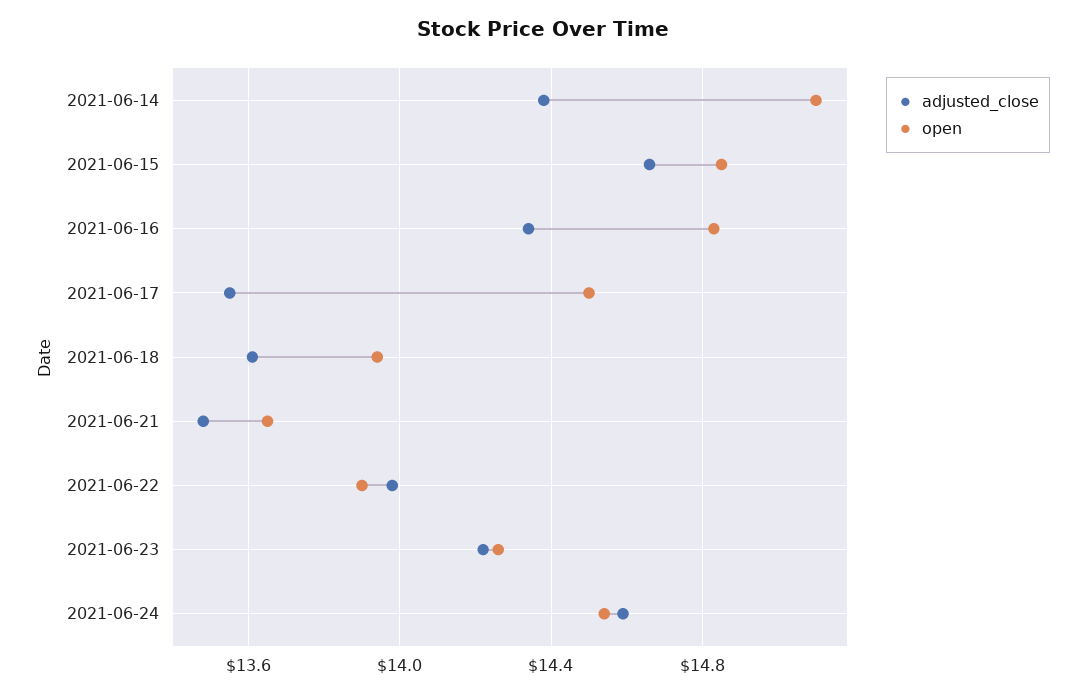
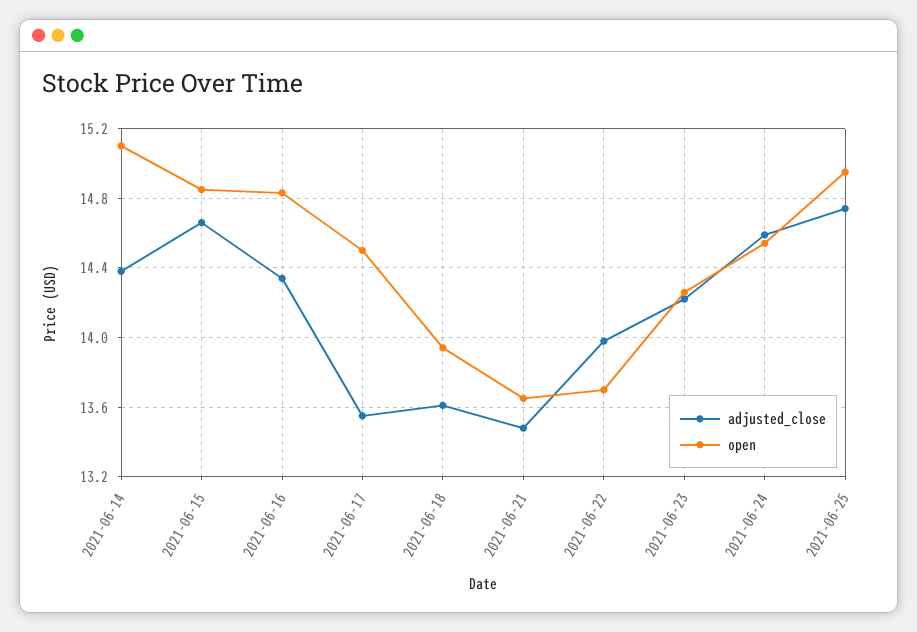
open, 2021-06-22: 13.9 -> 13.7
adjusted_close, 2021-06-25: none -> 14.75
open, 2021-06-25: none -> 14.95

